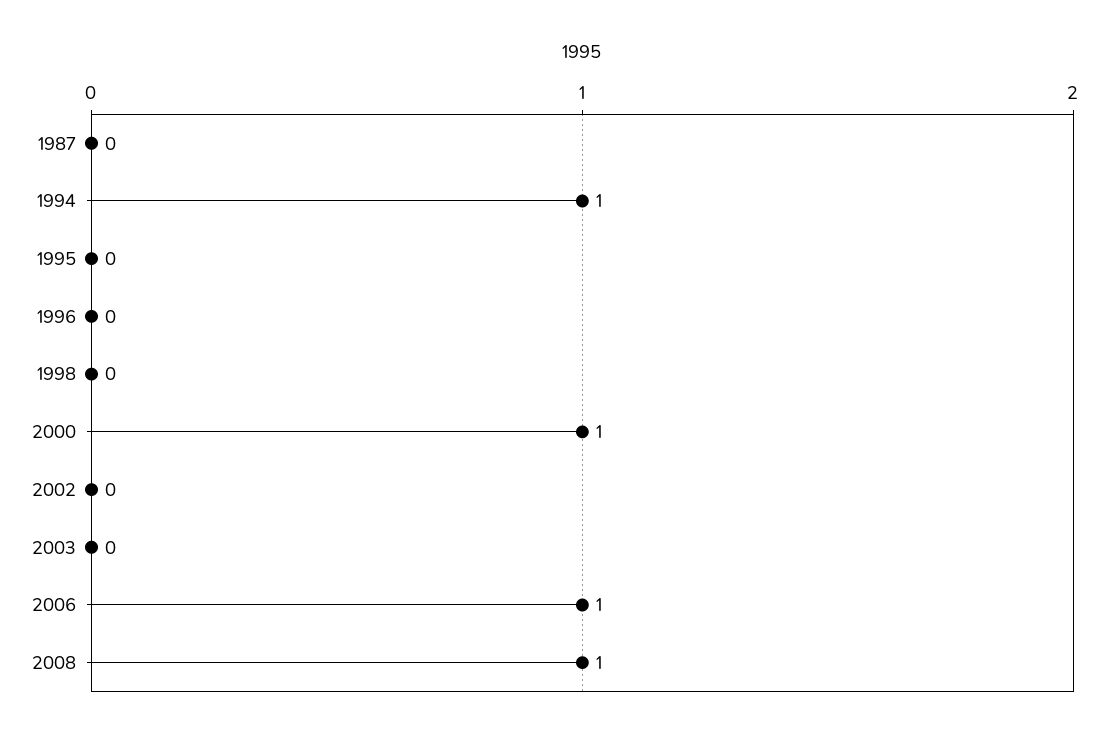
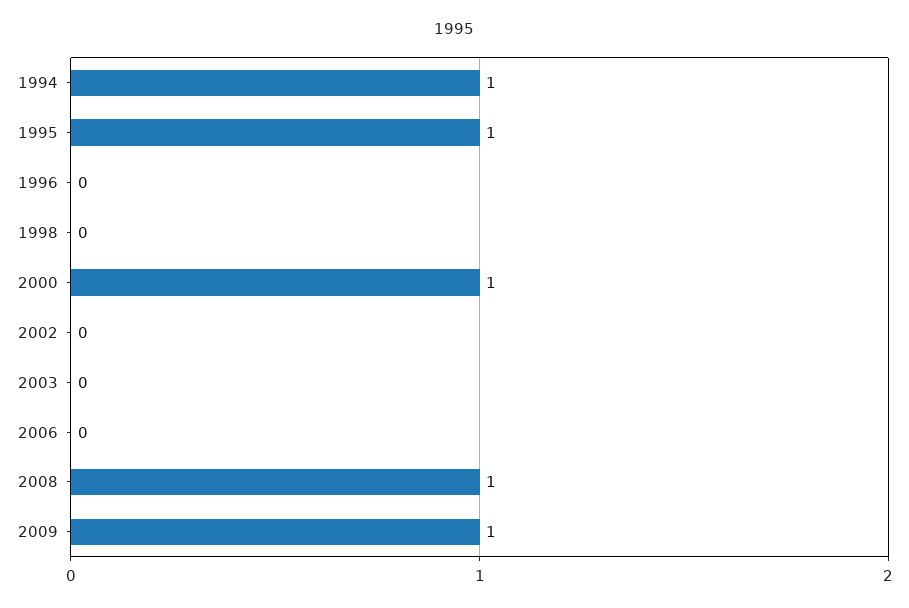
1987: 0 -> none
1995: 0 -> 1
2006: 1 -> 0
2009: none -> 1

